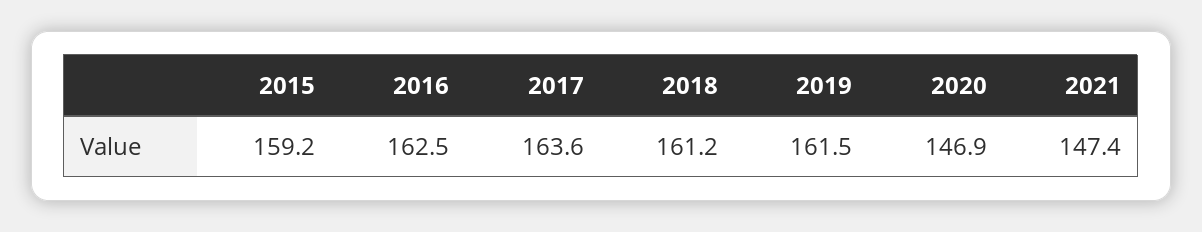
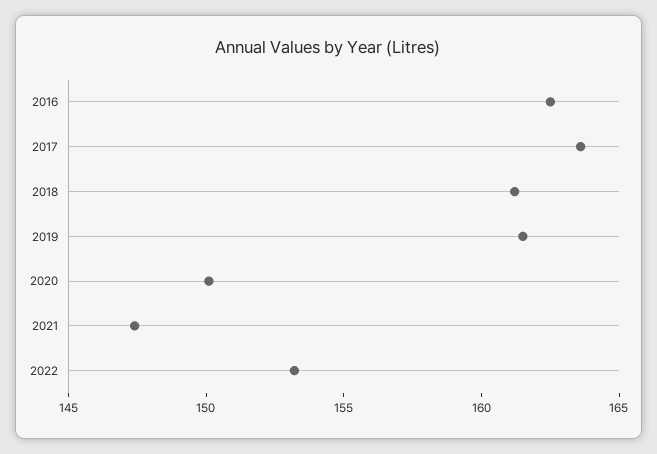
2015: 159.2 -> none
2020: 146.9 -> 150
2022: none -> 153

